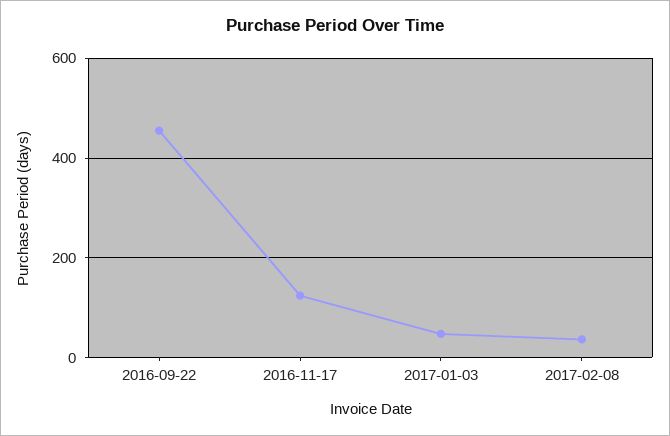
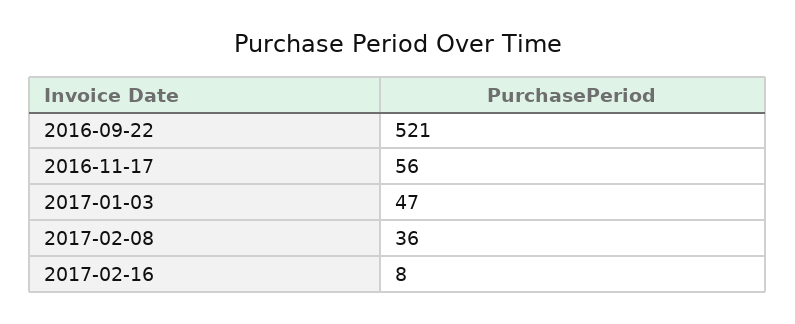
2016-09-22: 460 -> 521
2016-11-17: 120 -> 56
2017-02-16: none -> 8

